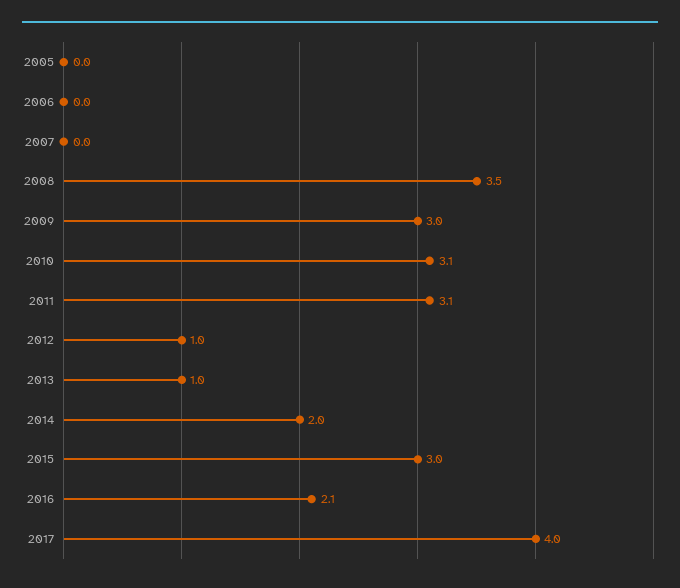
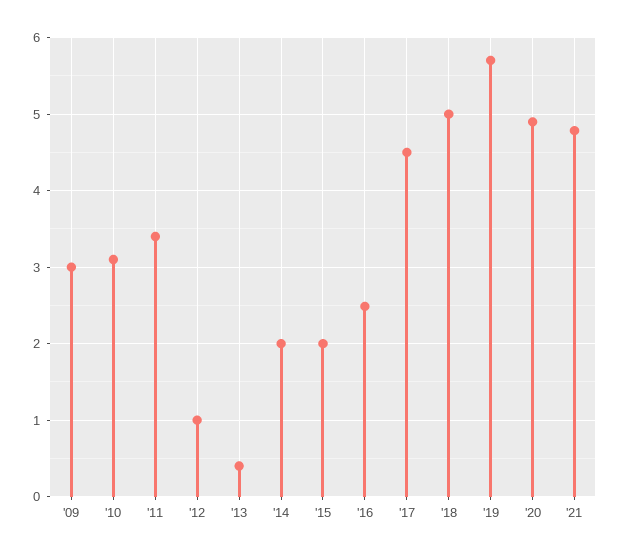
2005: 0 -> none
2006: 0 -> none
2007: 0 -> none
2008: 3.5 -> none
2011: 3.1 -> 3.4
2013: 1 -> 0.4
2015: 3 -> 2
2016: 2.1 -> 2.5
2017: 4 -> 4.5
'18: none -> 5
'19: none -> 5.7
'20: none -> 4.9
'21: none -> 4.8

